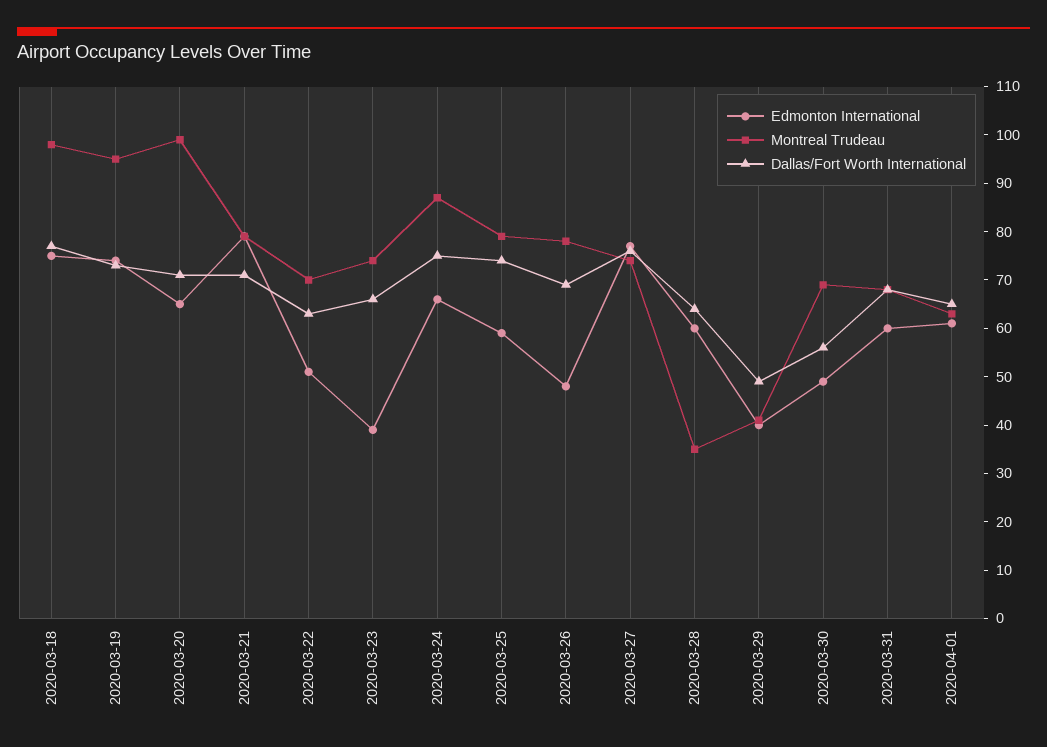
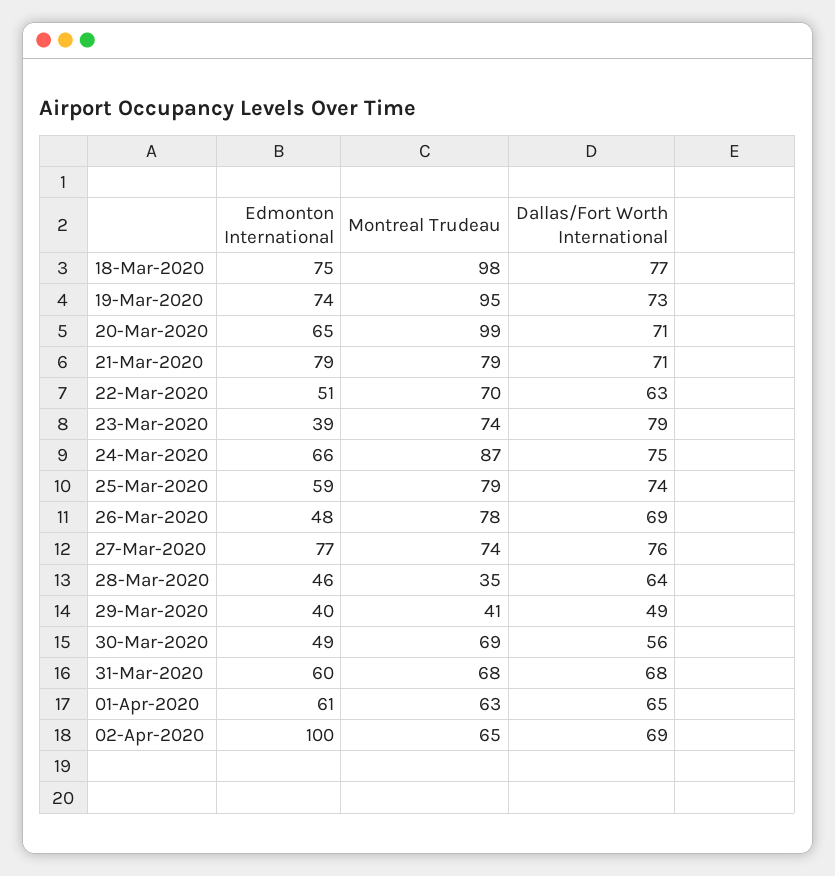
Dallas/Fort Worth International, 2020-03-23: 65 -> 79
Edmonton International, 2020-03-28: 60 -> 46
Edmonton International, 02-Apr-2020: none -> 100
Montreal Trudeau, 02-Apr-2020: none -> 65
Dallas/Fort Worth International, 02-Apr-2020: none -> 69

